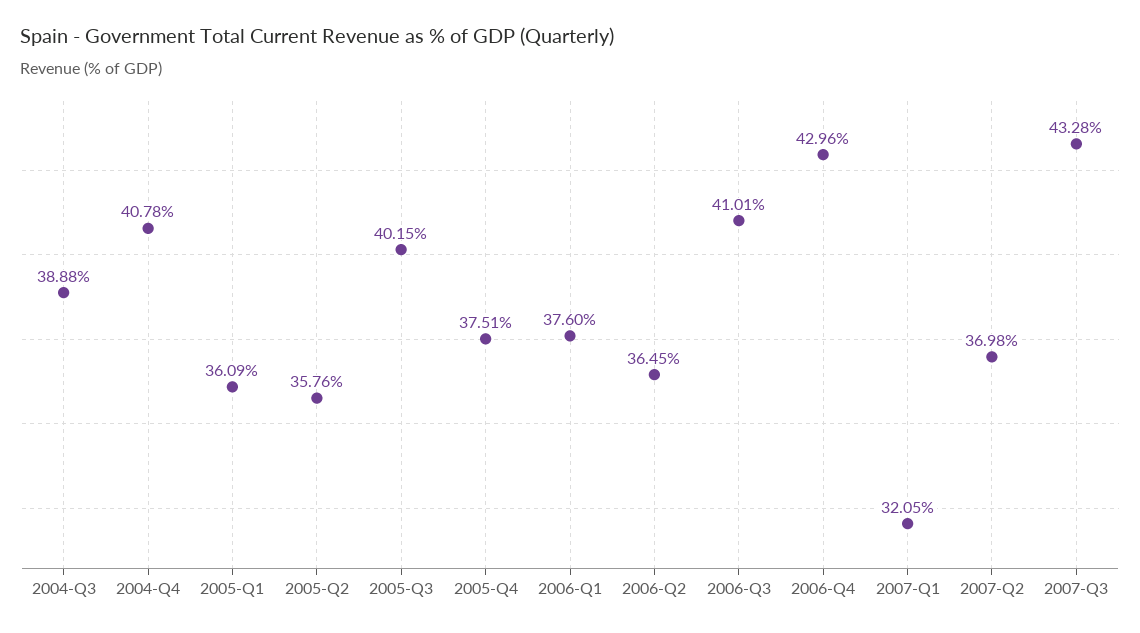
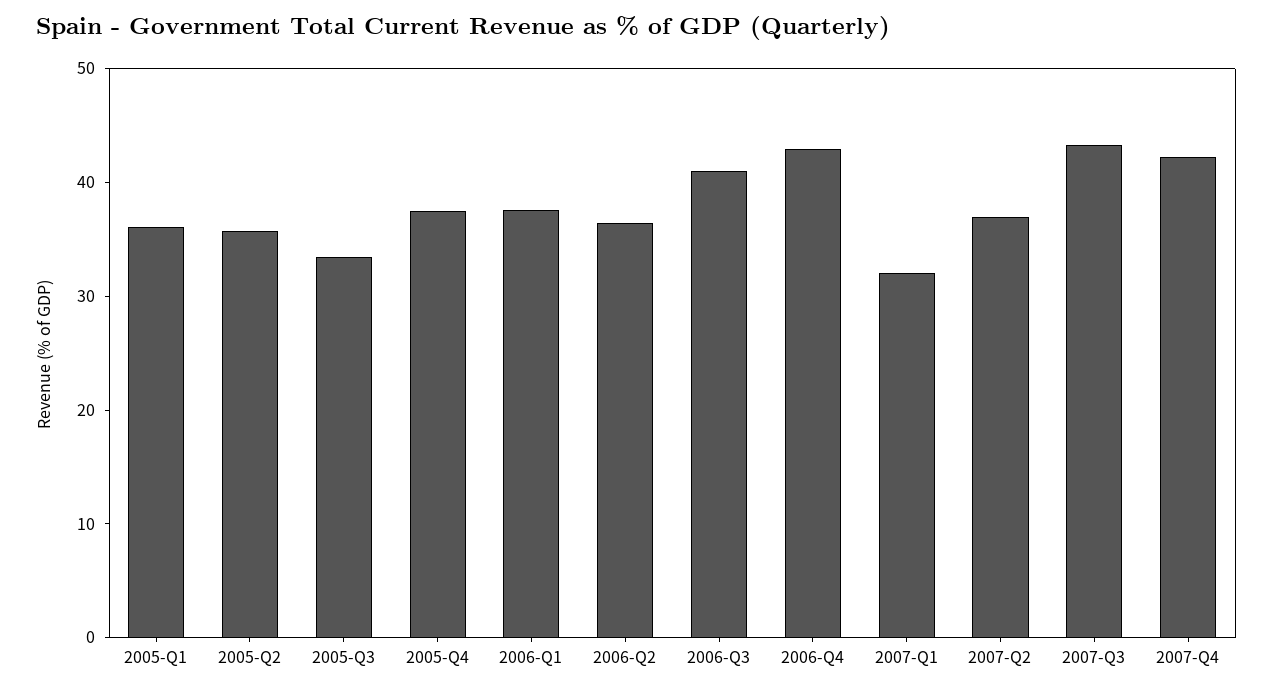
2004-Q3: 38.88 -> none
2004-Q4: 40.78 -> none
2005-Q3: 40.15 -> 34
2007-Q4: none -> 42

